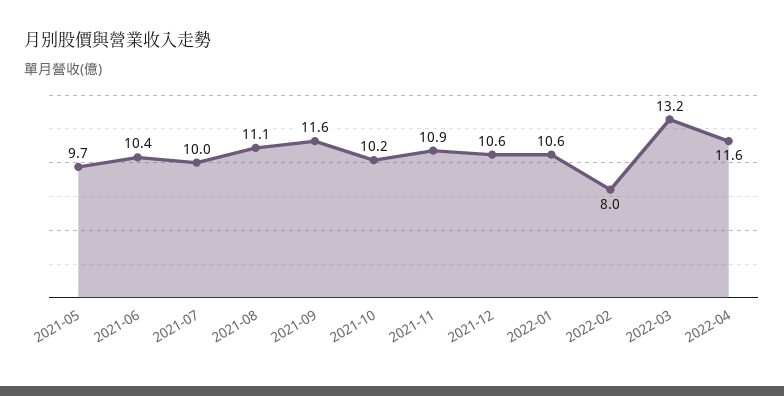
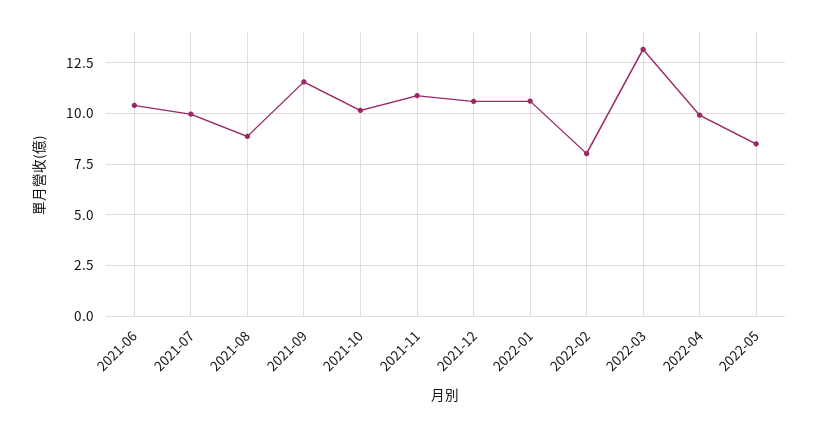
2021-05: 9.7 -> none
2021-08: 11.1 -> 9
2022-04: 11.6 -> 10
2022-05: none -> 8.5

